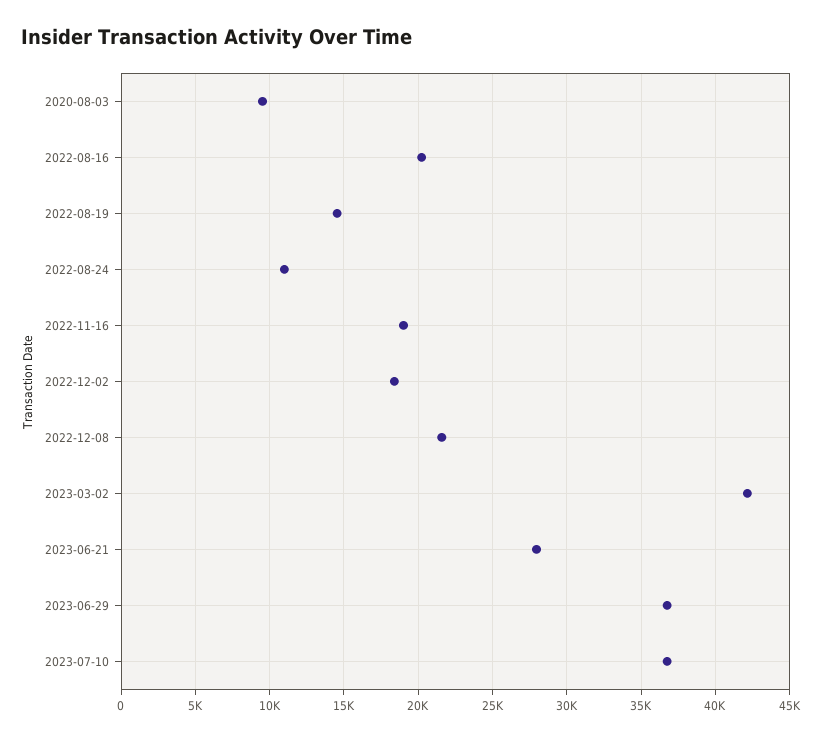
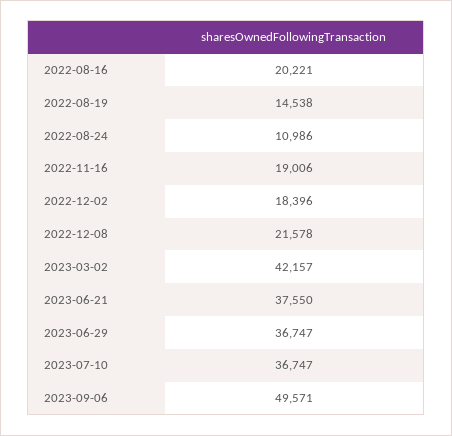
2020-08-03: 9500 -> none
2023-06-21: 28000 -> 37550
2023-09-06: none -> 49571

